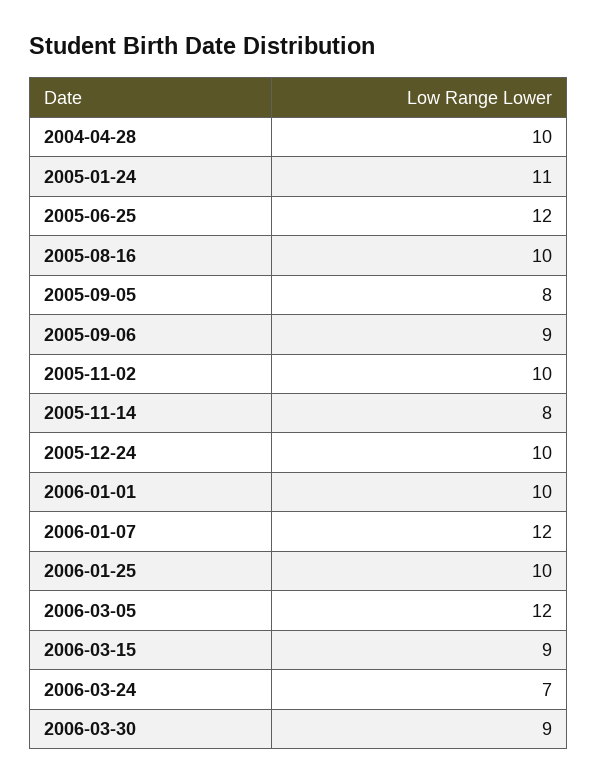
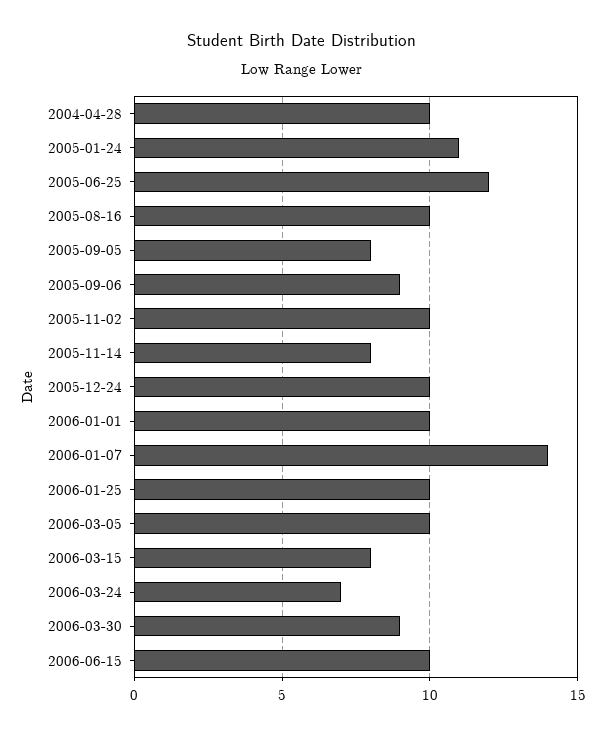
2006-01-07: 12 -> 14
2006-03-05: 12 -> 10
2006-03-15: 9 -> 8
2006-06-15: none -> 10

